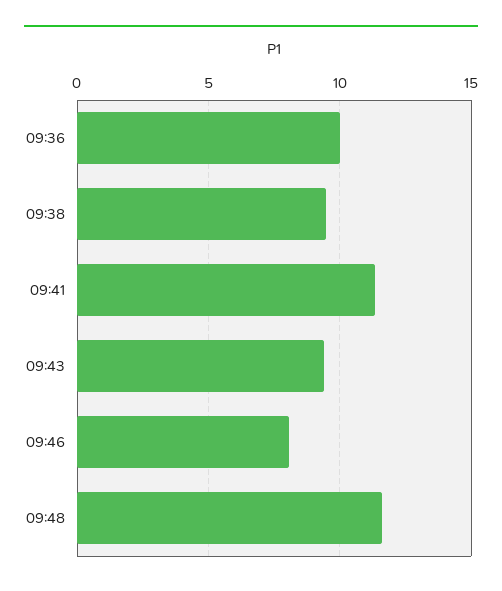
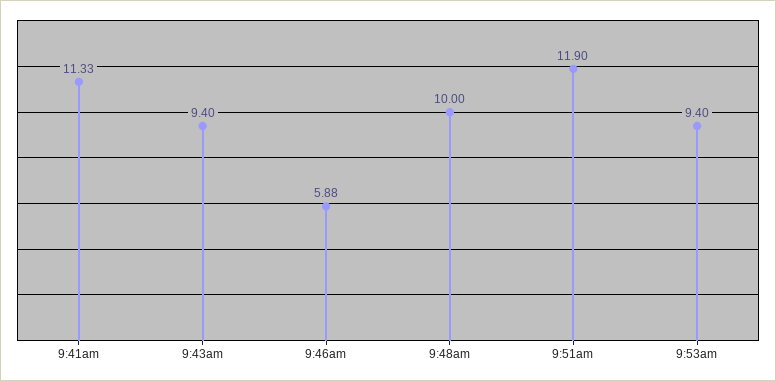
09:36: 10 -> none
09:38: 9.5 -> none
09:46: 8 -> 5.88
09:48: 11.5 -> 10
9:51am: none -> 11.9
9:53am: none -> 9.4

